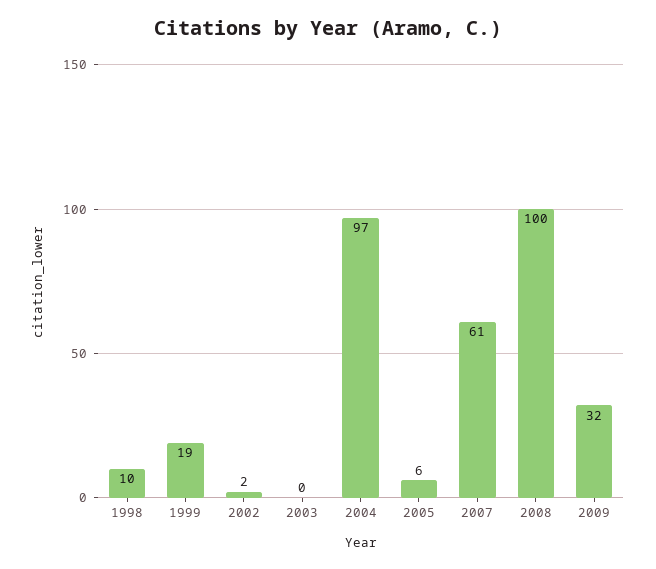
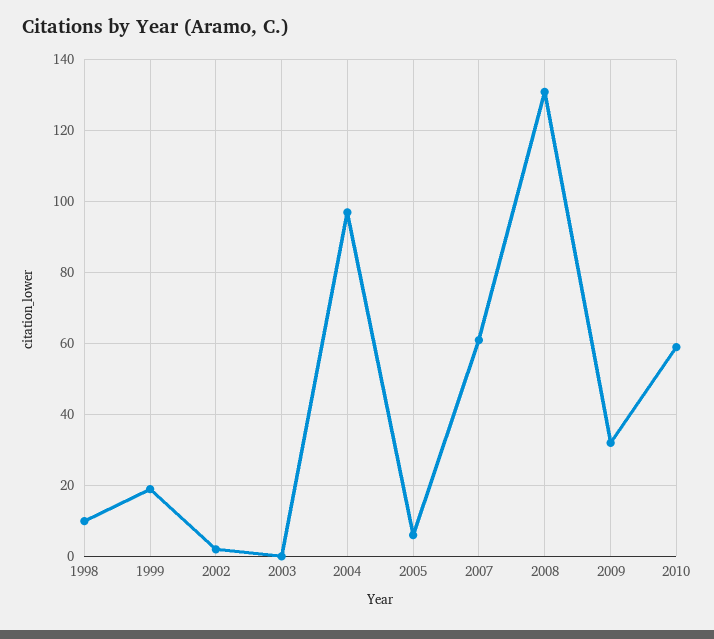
2008: 100 -> 130
2010: none -> 60

